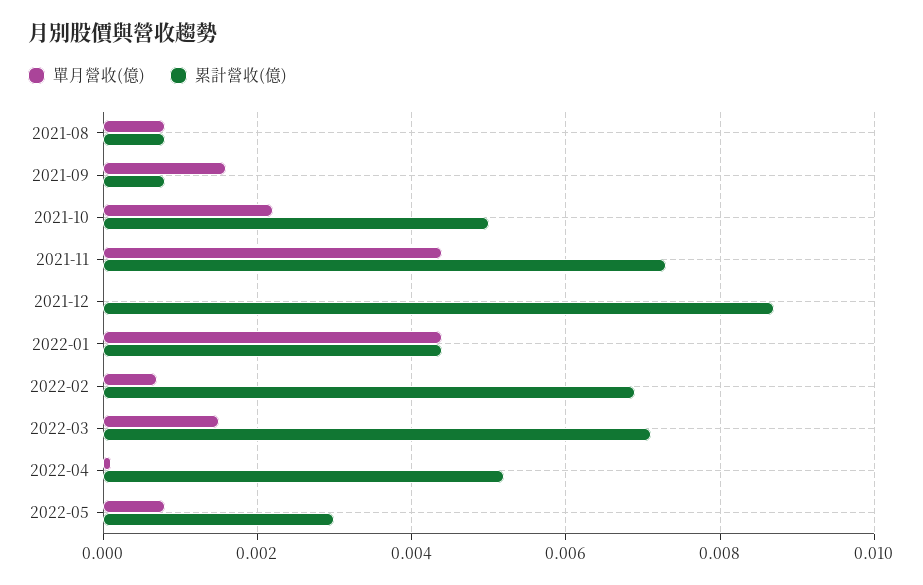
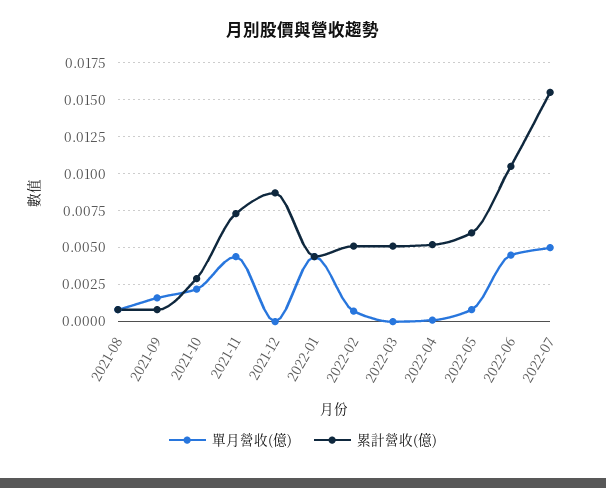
累計營收(億), 2021-10: 0.005 -> 0.003
累計營收(億), 2022-02: 0.007 -> 0.005
單月營收(億), 2022-03: 0.0015 -> 0
累計營收(億), 2022-03: 0.007 -> 0.005
累計營收(億), 2022-05: 0.003 -> 0.006
單月營收(億), 2022-06: none -> 0.0045
累計營收(億), 2022-06: none -> 0.0105
單月營收(億), 2022-07: none -> 0.005
累計營收(億), 2022-07: none -> 0.0155

